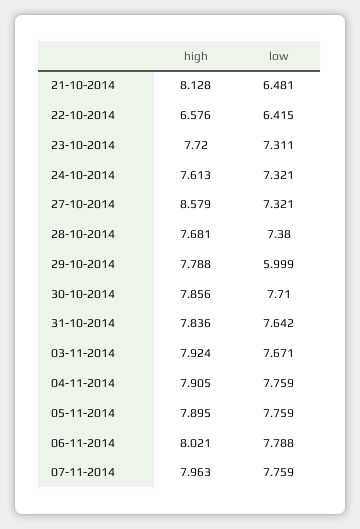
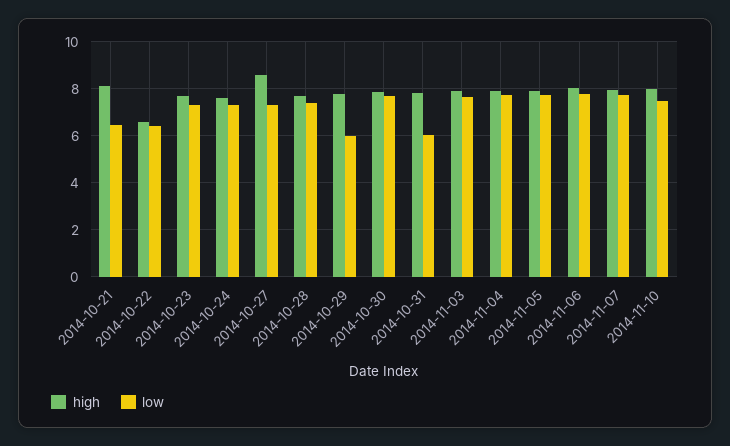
low, 31-10-2014: 7.642 -> 6
high, 2014-11-10: none -> 8
low, 2014-11-10: none -> 7.5

